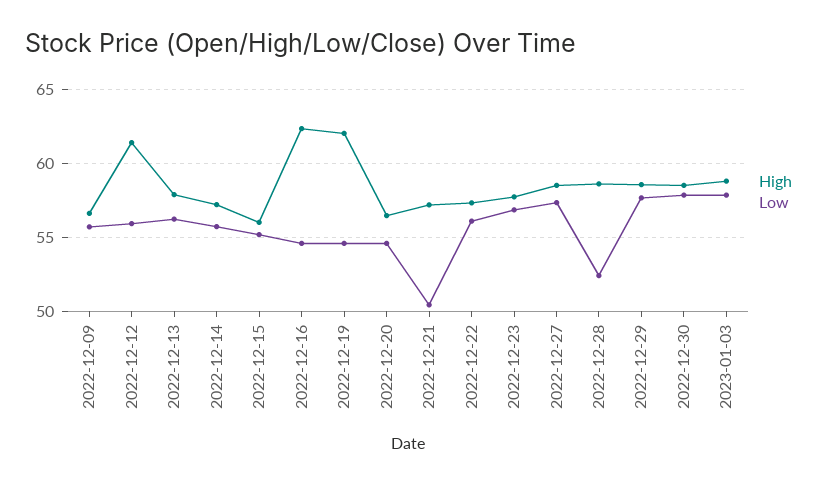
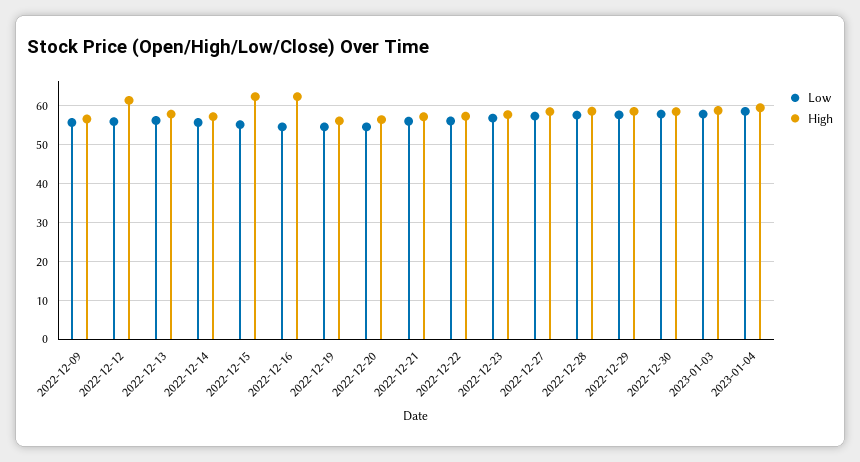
High, 2022-12-15: 56 -> 62
High, 2022-12-19: 62 -> 56
Low, 2022-12-21: 50.5 -> 56
Low, 2022-12-28: 52.5 -> 58
Low, 2023-01-04: none -> 58
High, 2023-01-04: none -> 60

